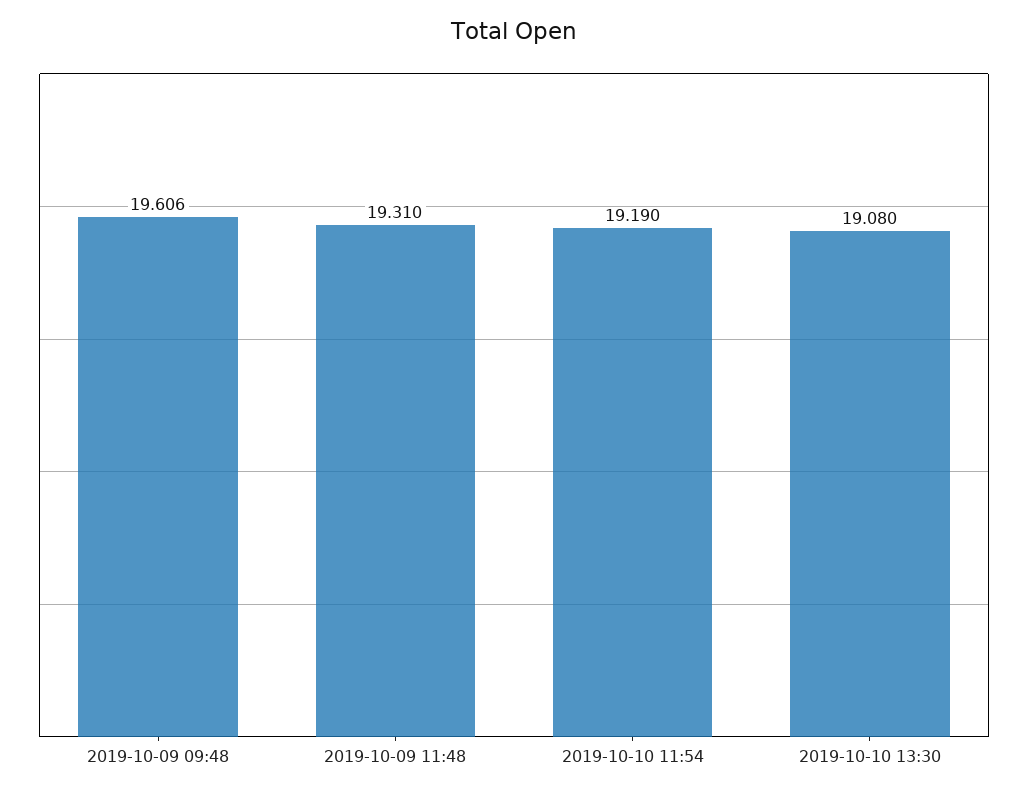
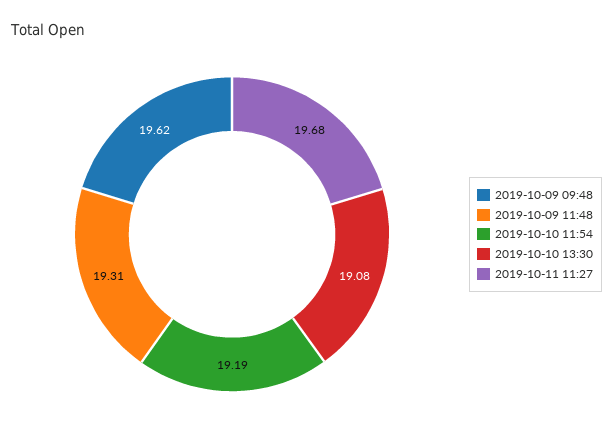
2019-10-09 09:48: 19.606 -> 19.62
2019-10-11 11:27: none -> 19.68

